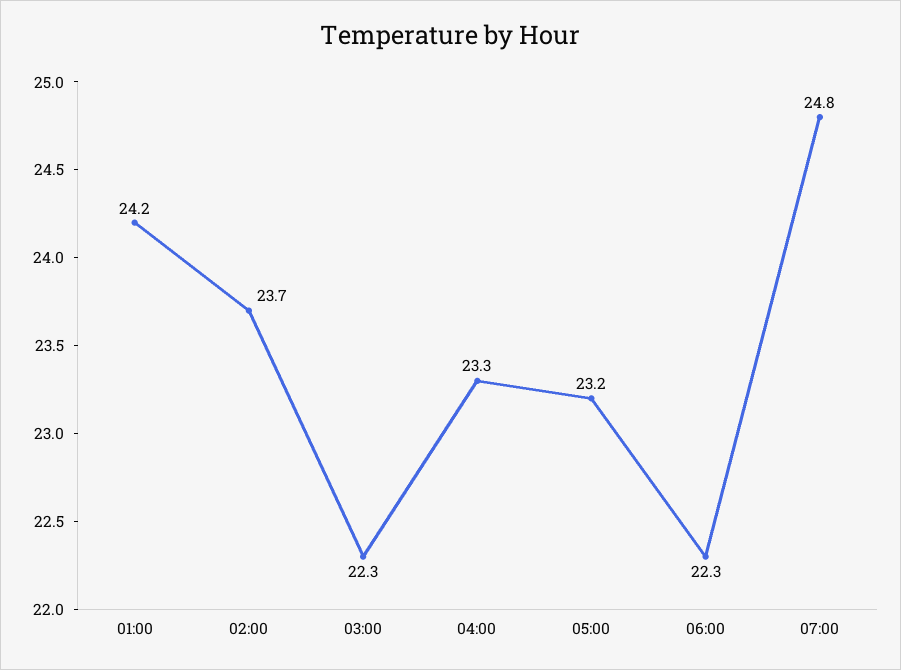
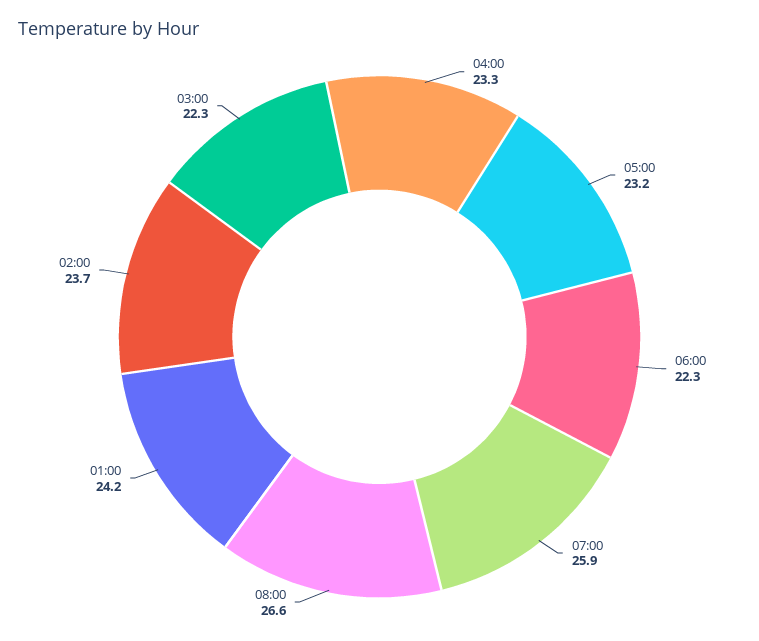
07:00: 24.8 -> 25.9
08:00: none -> 26.6

